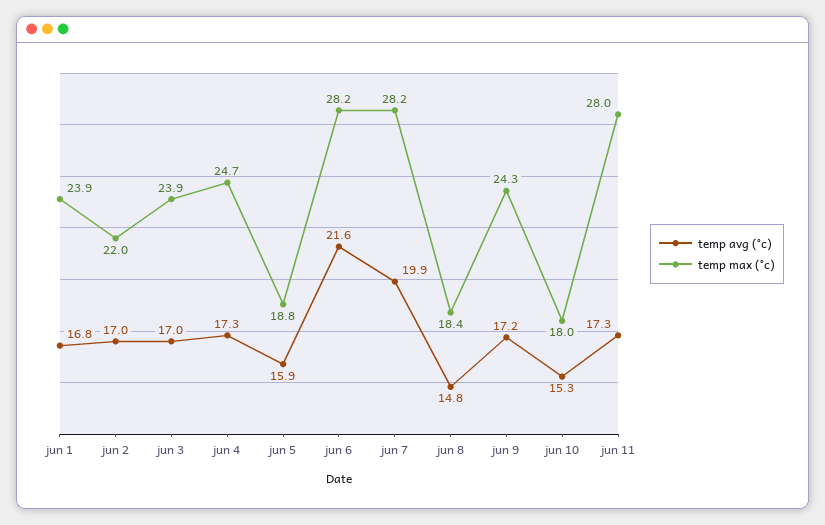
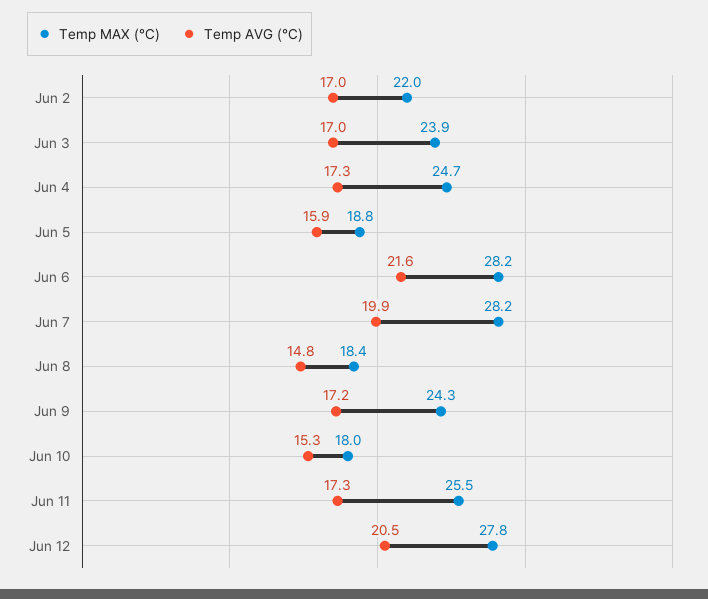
temp avg (°c), jun 1: 16.8 -> none
temp max (°c), jun 1: 23.9 -> none
temp max (°c), jun 11: 28 -> 25.5
temp max (°c), Jun 12: none -> 27.8
temp avg (°c), Jun 12: none -> 20.5

